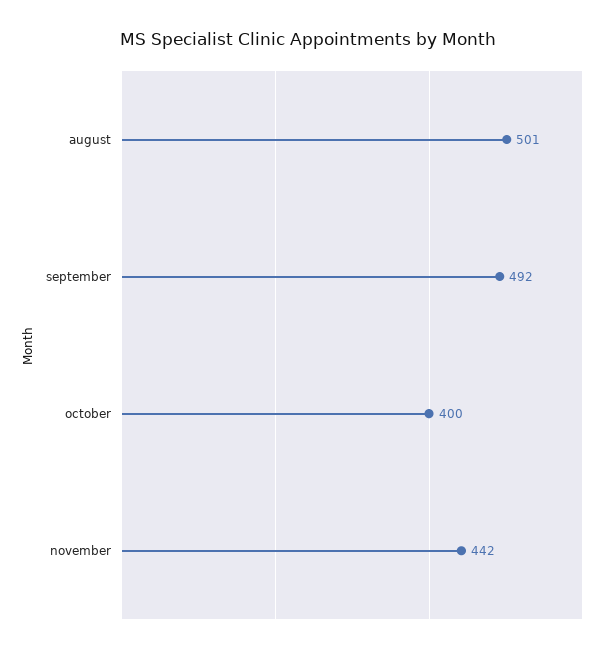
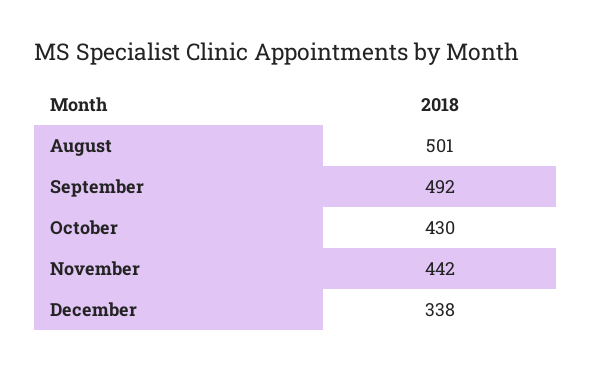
october: 400 -> 430
December: none -> 338

